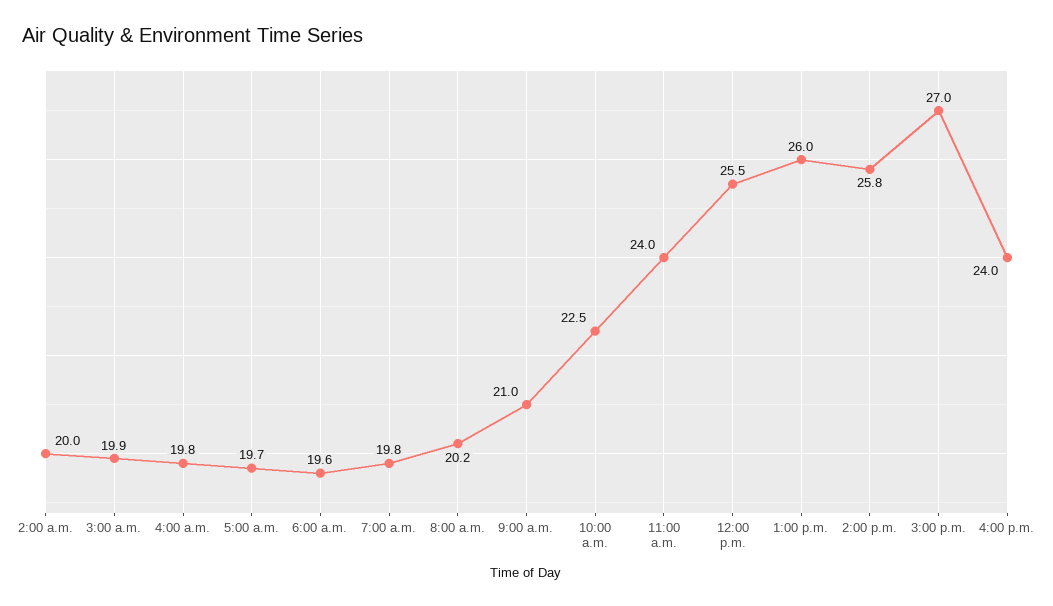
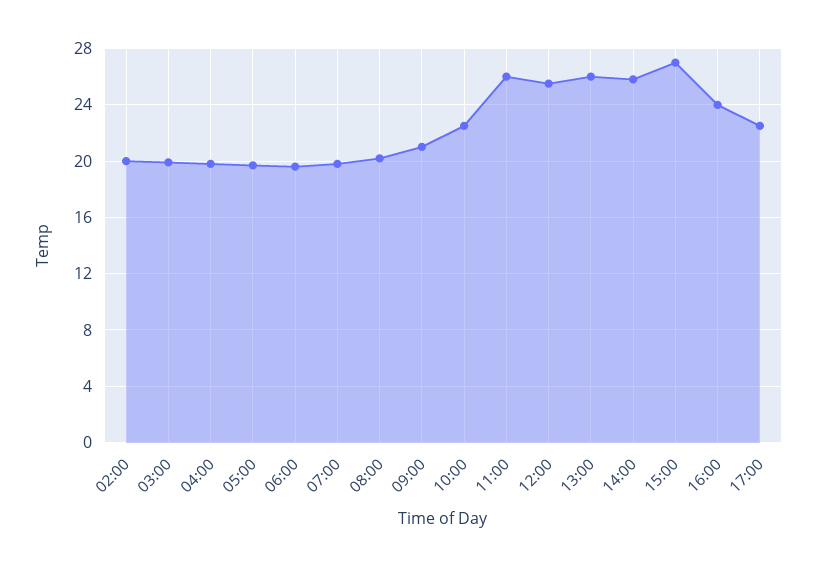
11:00 a.m.: 24 -> 26
17:00: none -> 22.5

